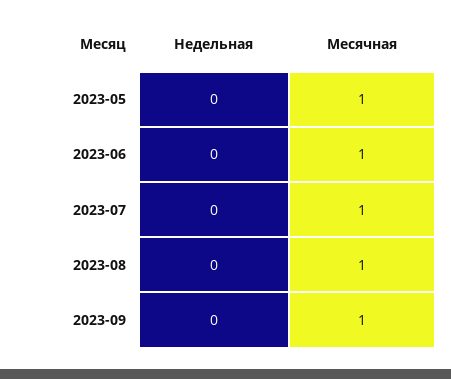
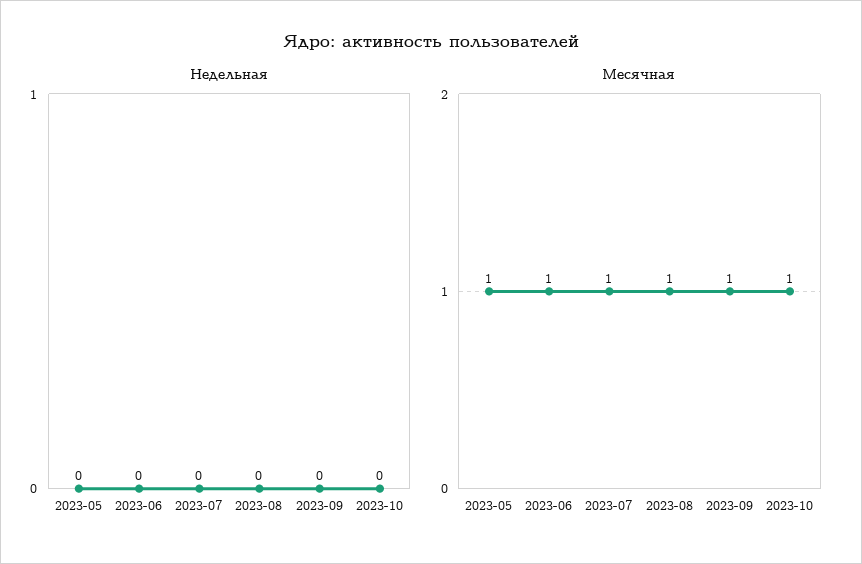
Недельная, 2023-10: none -> 0
Месячная, 2023-10: none -> 1

